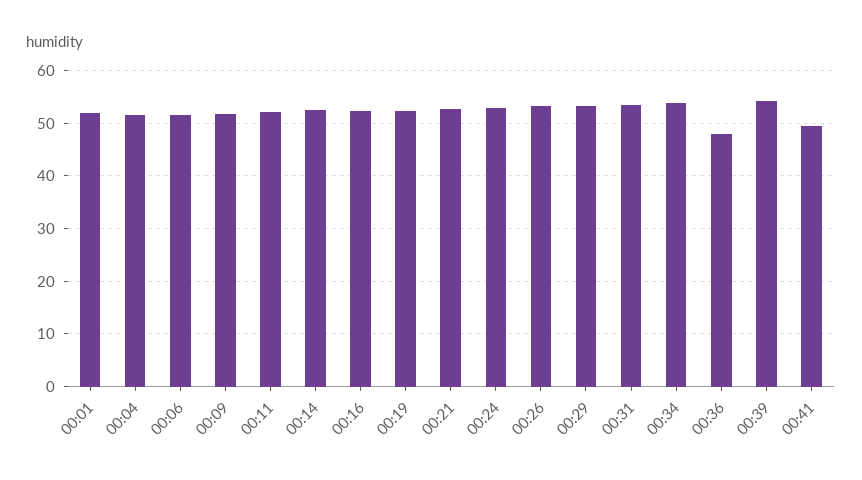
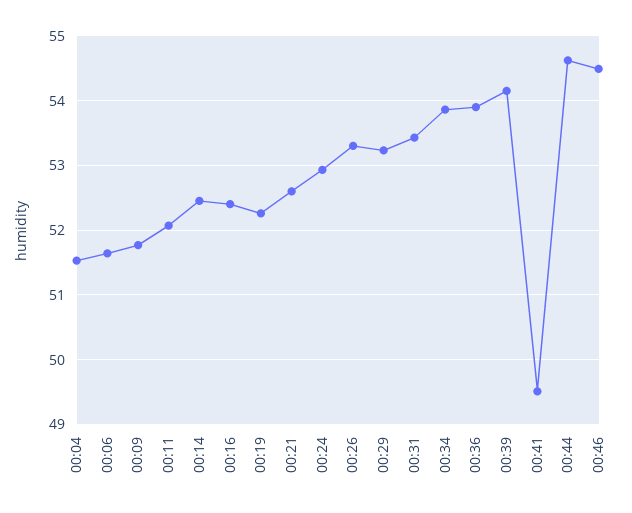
00:01: 52 -> none
00:36: 48 -> 53.9
00:44: none -> 54.6
00:46: none -> 54.5

